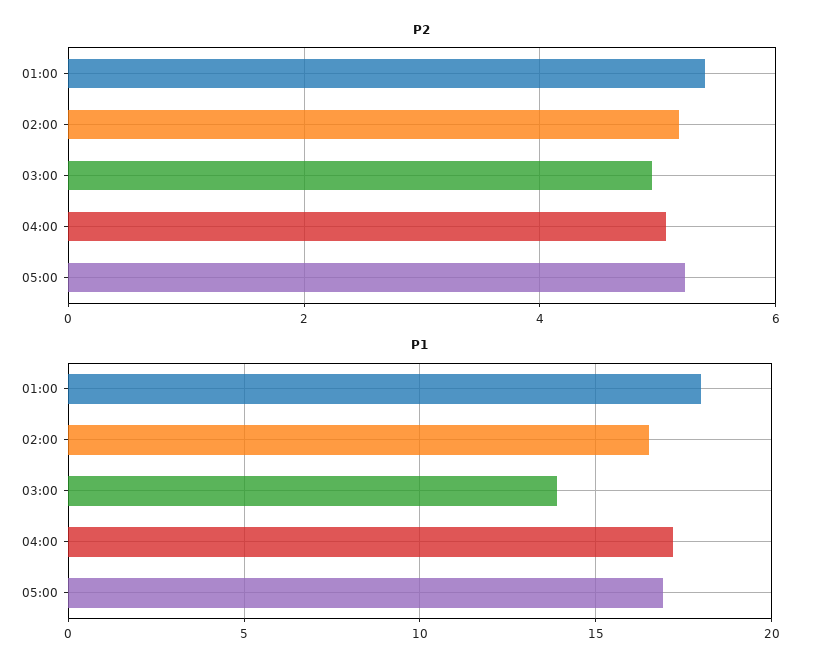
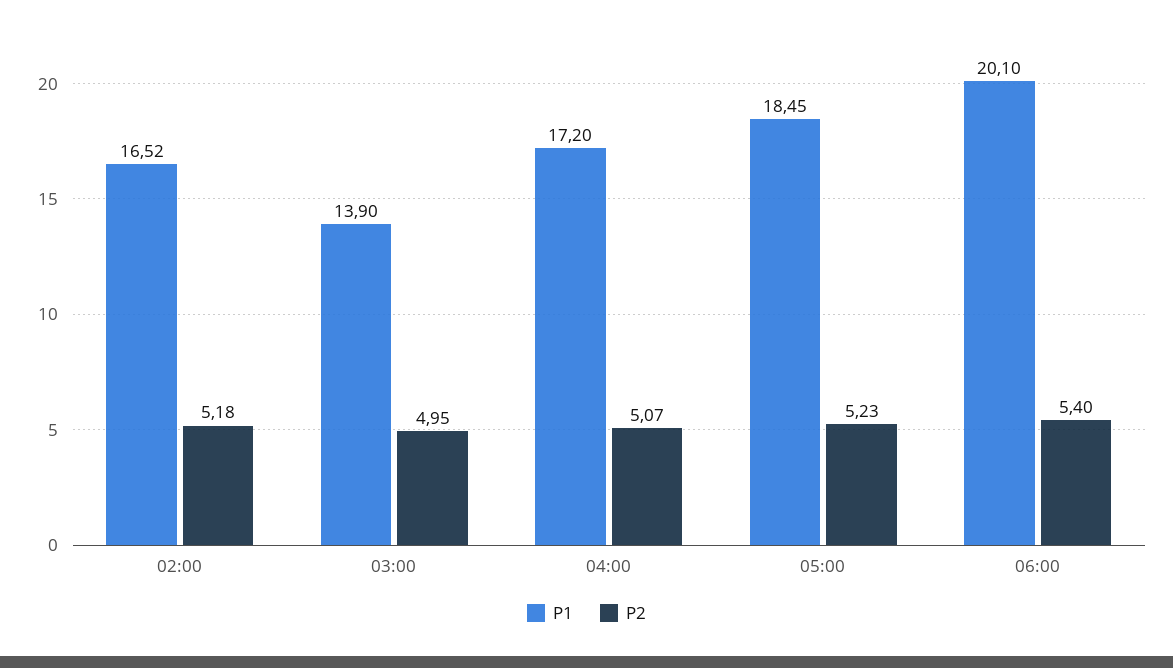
P2, 01:00: 5.4 -> none
P1, 01:00: 18 -> none
P1, 05:00: 17 -> 18.45
P1, 06:00: none -> 20.1
P2, 06:00: none -> 5.4

